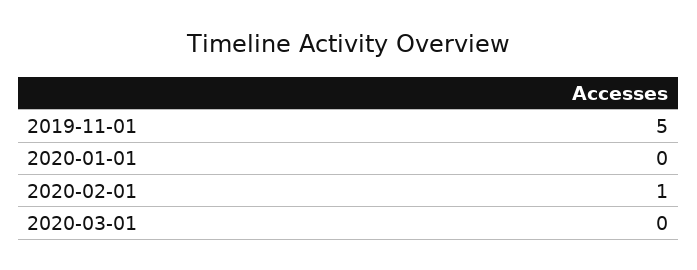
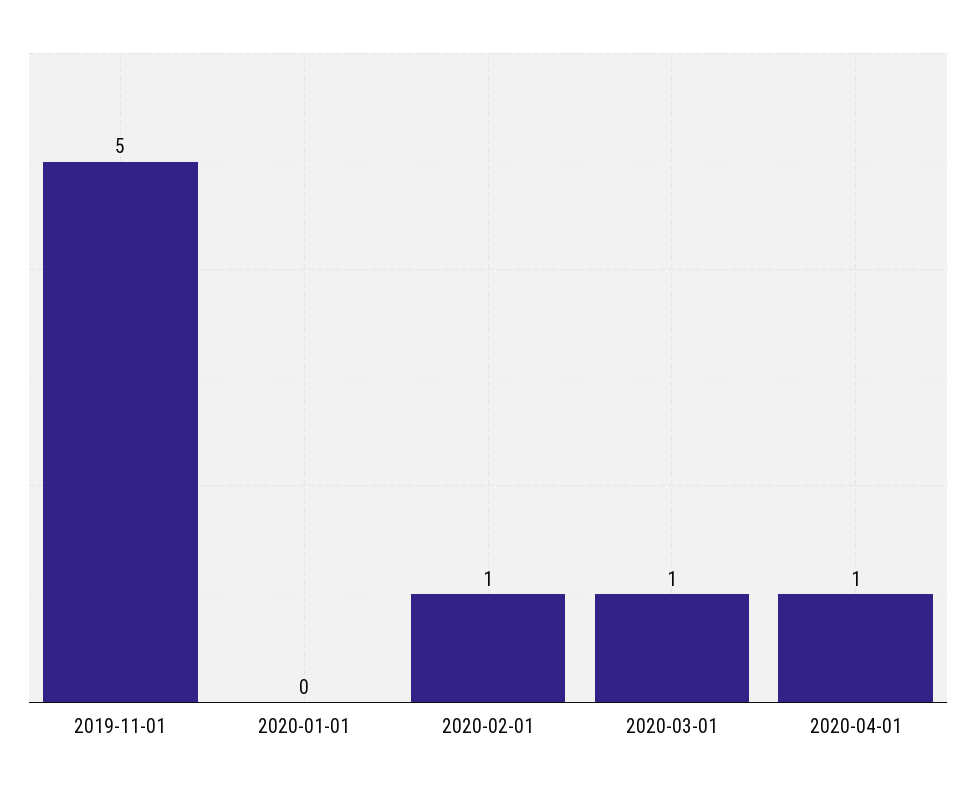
2020-03-01: 0 -> 1
2020-04-01: none -> 1

